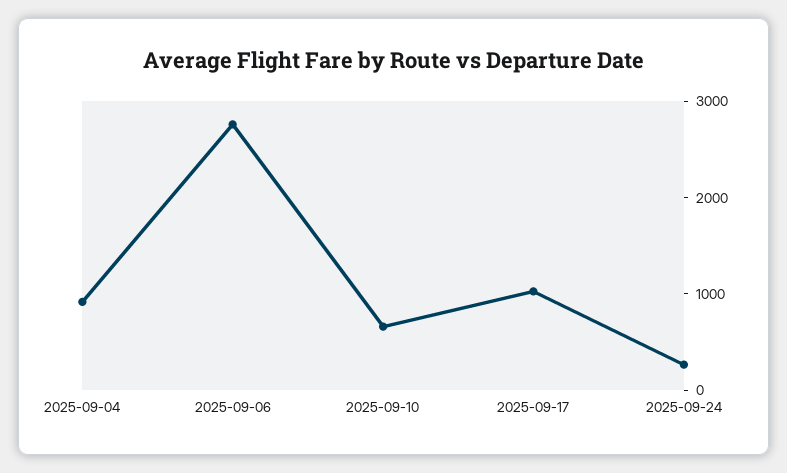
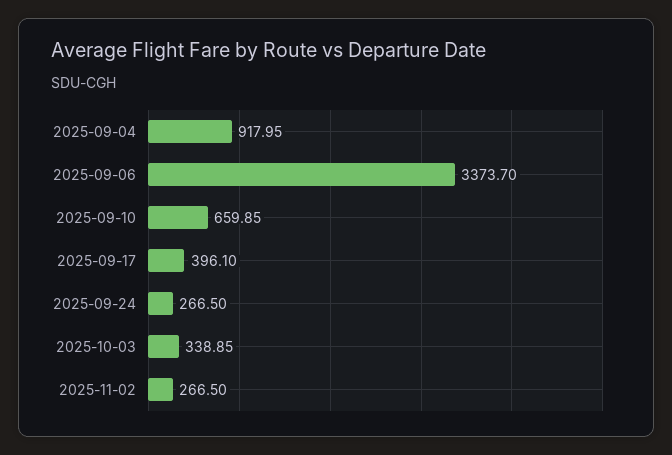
2025-09-06: 2800 -> 3373.7
2025-09-17: 1000 -> 396.1
2025-10-03: none -> 338.85
2025-11-02: none -> 266.5

